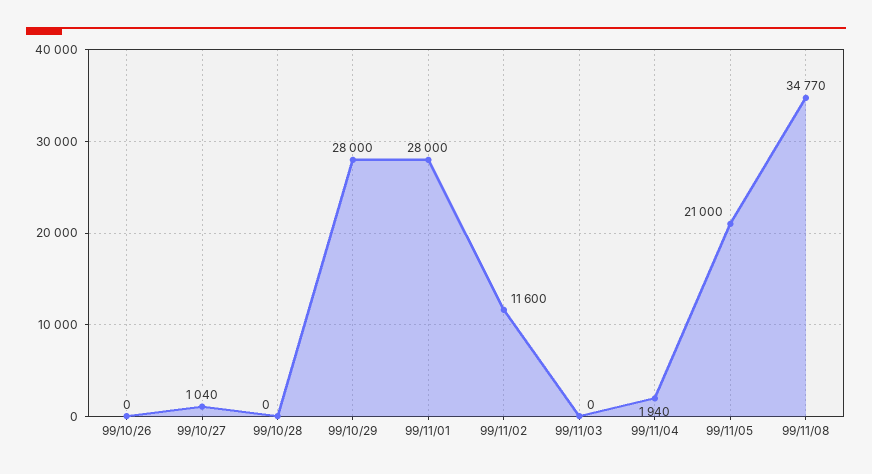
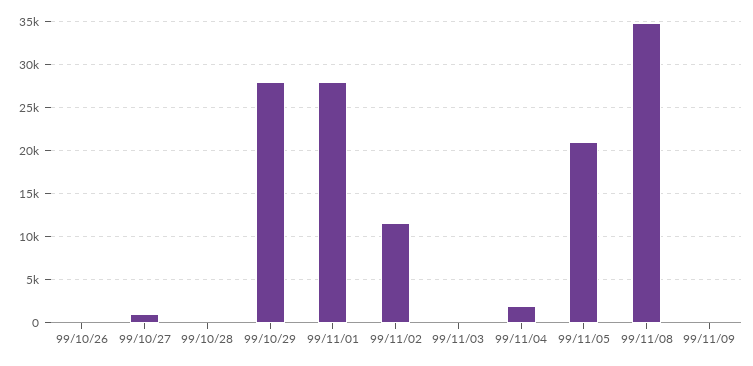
99/11/09: none -> 0

